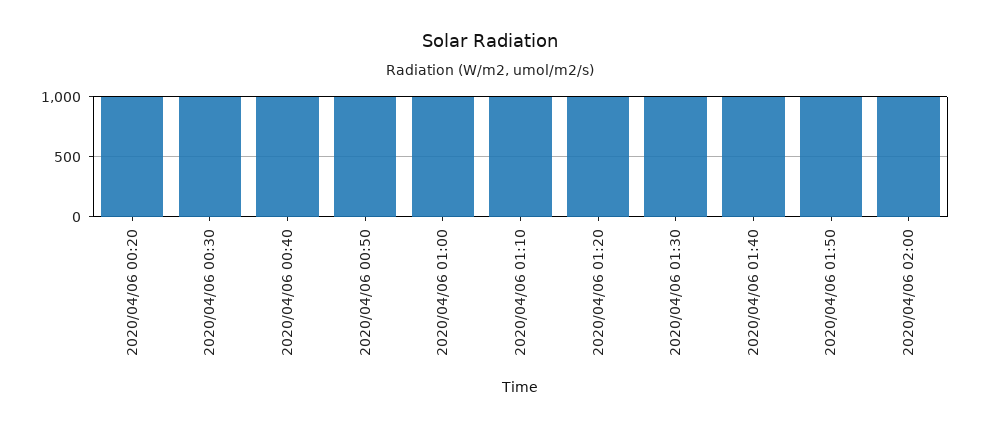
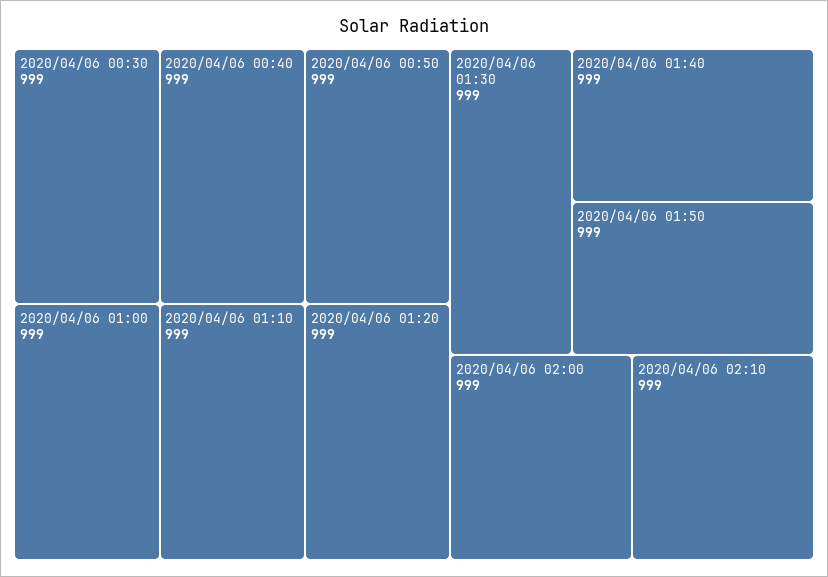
2020/04/06 00:20: 1000 -> none
2020/04/06 02:10: none -> 999

